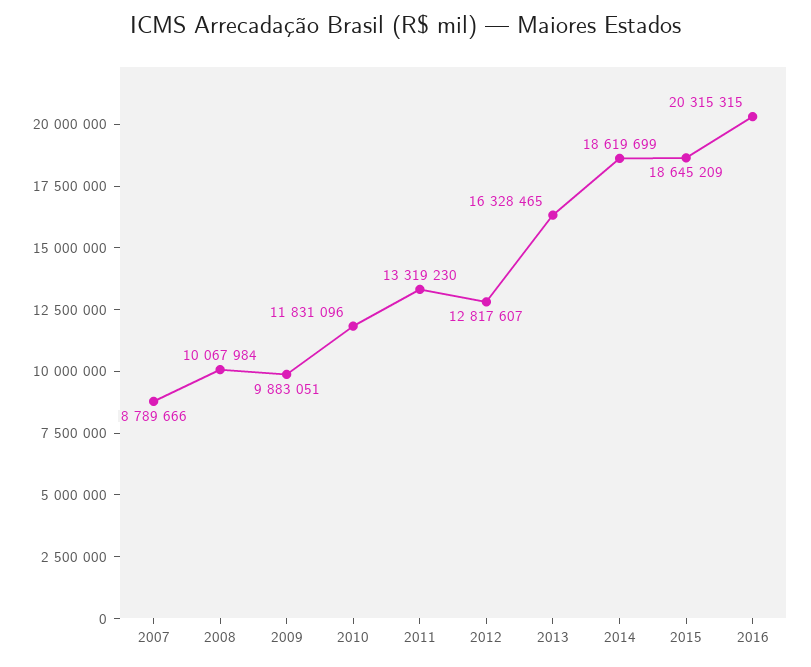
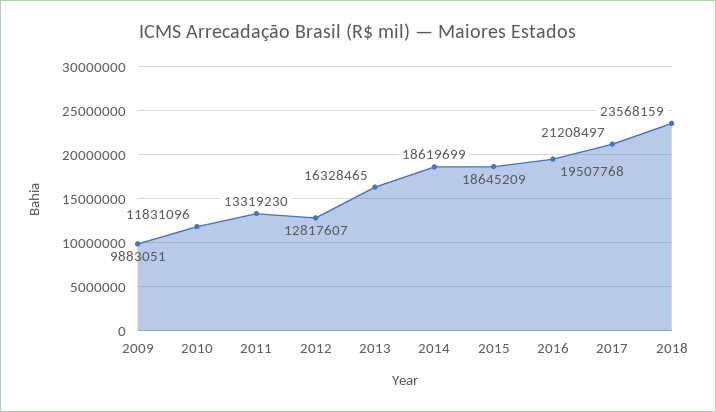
2007: 8789666 -> none
2008: 10067984 -> none
2016: 20315315 -> 19507768
2017: none -> 21208497
2018: none -> 23568159

